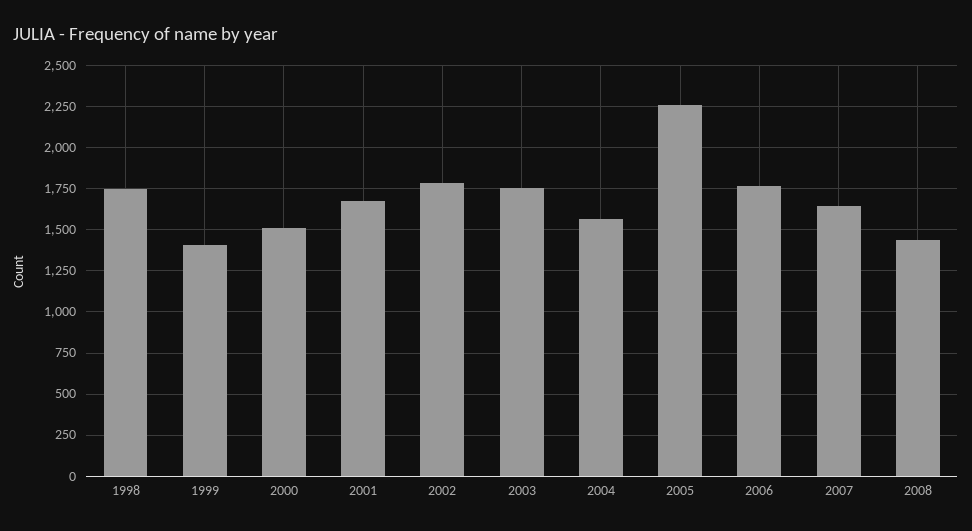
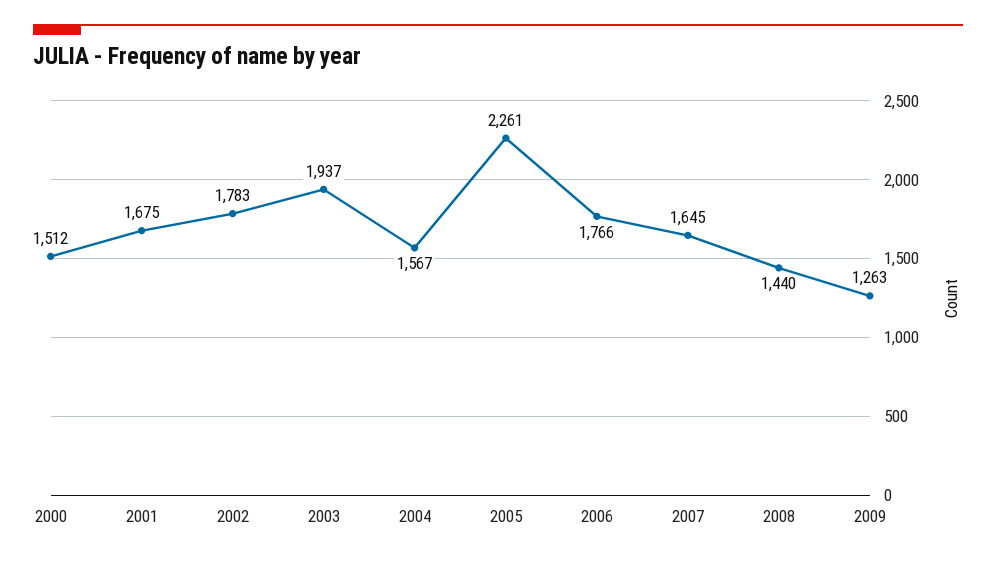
1998: 1750 -> none
1999: 1400 -> none
2003: 1750 -> 1937
2009: none -> 1263

